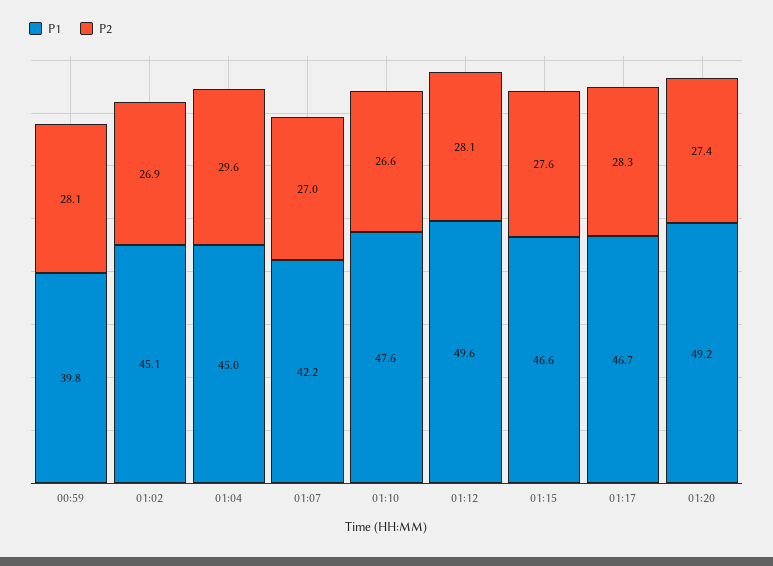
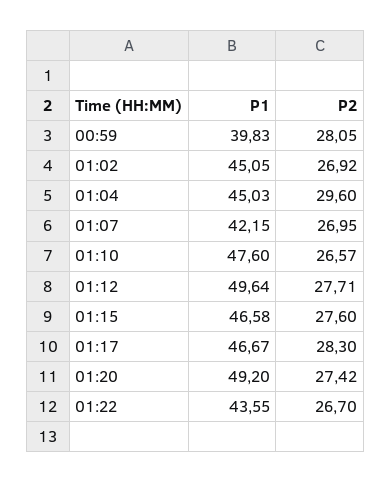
P2, 01:12: 28.1 -> 27.71
P1, 01:22: none -> 43.55
P2, 01:22: none -> 26.7

